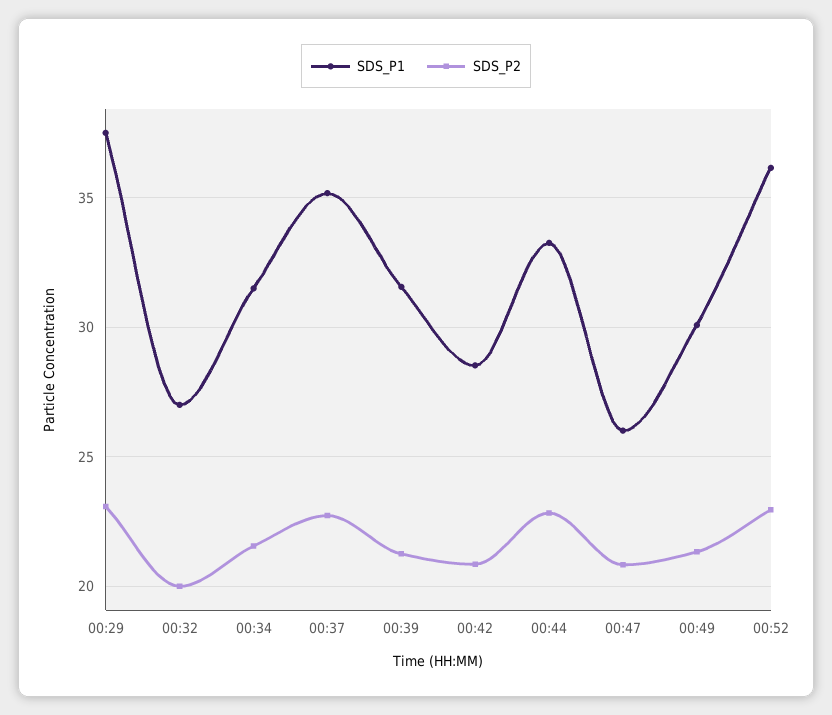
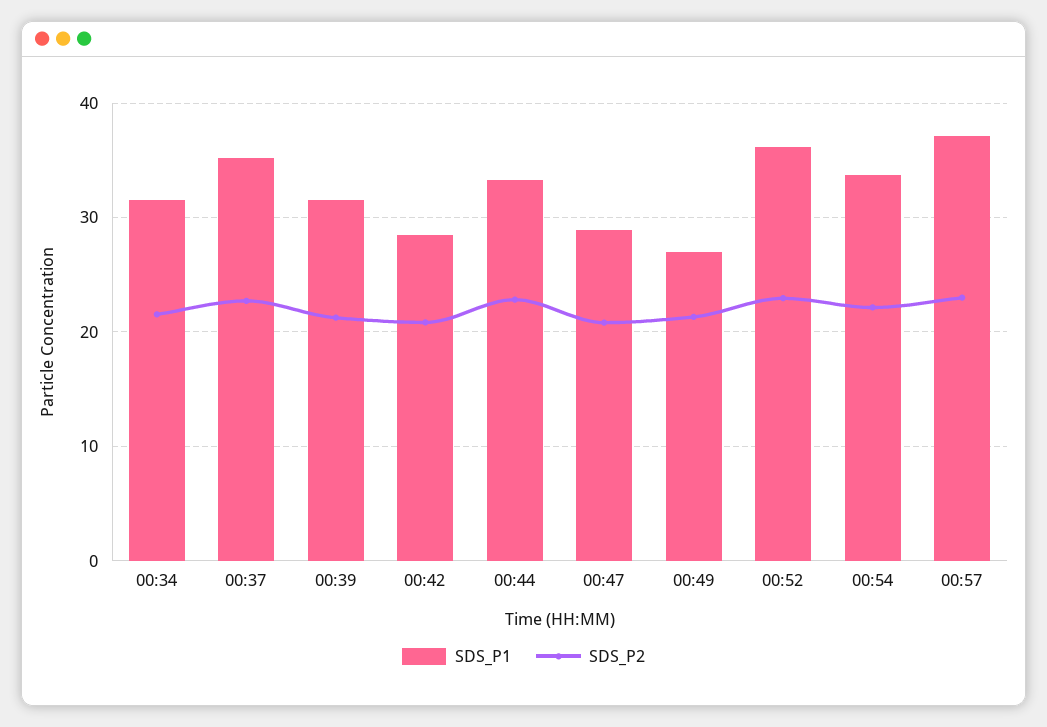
SDS_P1, 00:29: 37.5 -> none
SDS_P2, 00:29: 23 -> none
SDS_P1, 00:32: 27 -> none
SDS_P2, 00:32: 20 -> none
SDS_P1, 00:47: 26 -> 29
SDS_P1, 00:49: 30 -> 27
SDS_P1, 00:54: none -> 34
SDS_P2, 00:54: none -> 22
SDS_P1, 00:57: none -> 37
SDS_P2, 00:57: none -> 23

